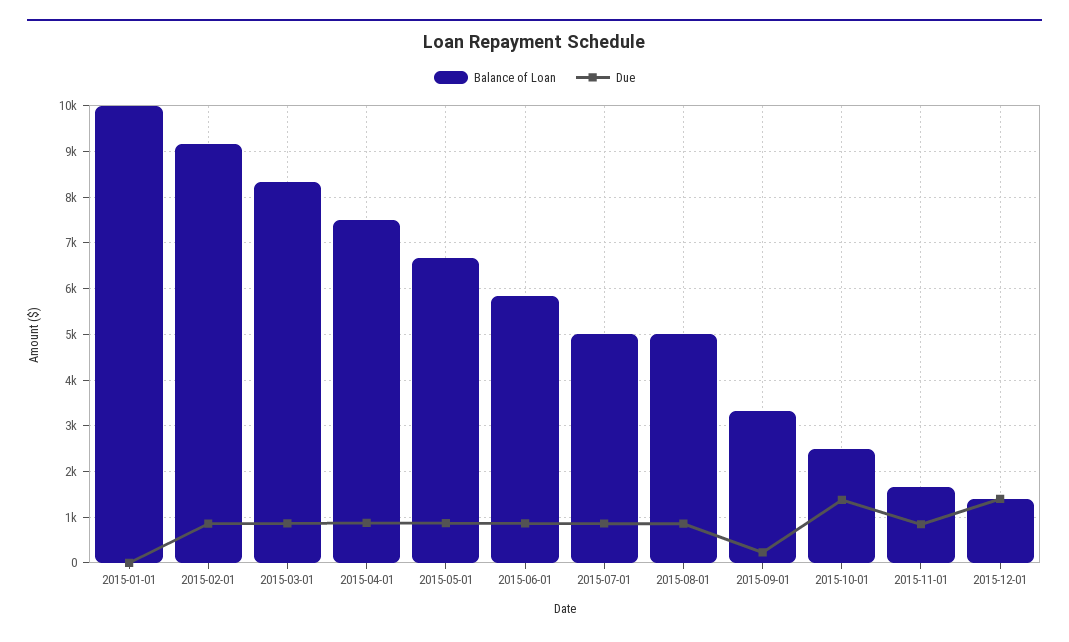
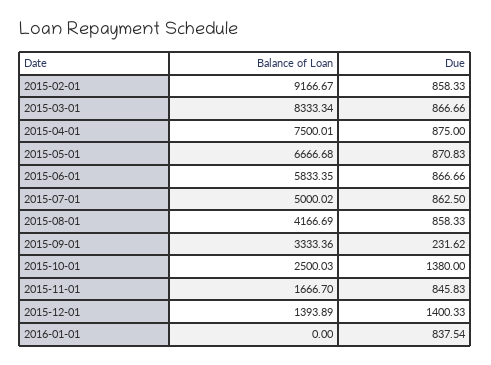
Balance of Loan, 2015-01-01: 10000 -> none
Due, 2015-01-01: 0 -> none
Balance of Loan, 2015-08-01: 5000 -> 4166.69
Balance of Loan, 2016-01-01: none -> 0
Due, 2016-01-01: none -> 837.54

